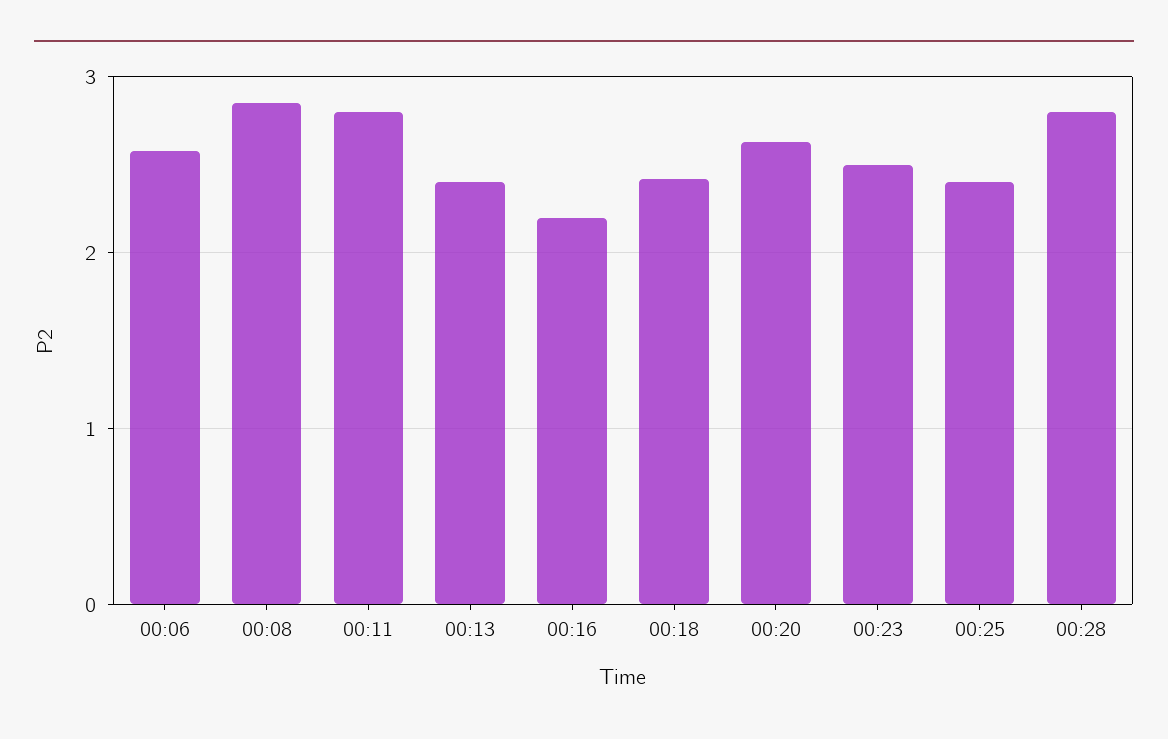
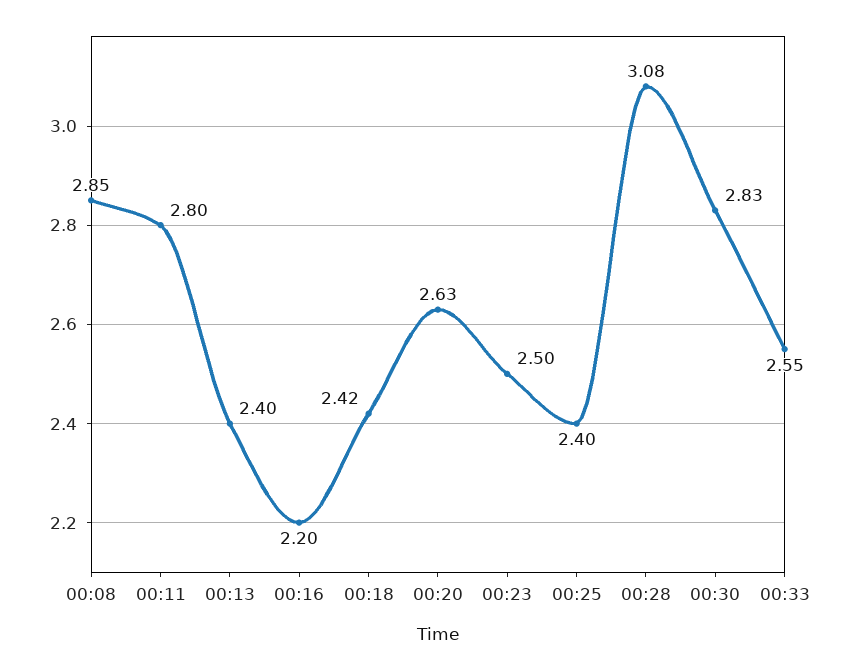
00:06: 2.6 -> none
00:28: 2.8 -> 3.08
00:30: none -> 2.83
00:33: none -> 2.55

